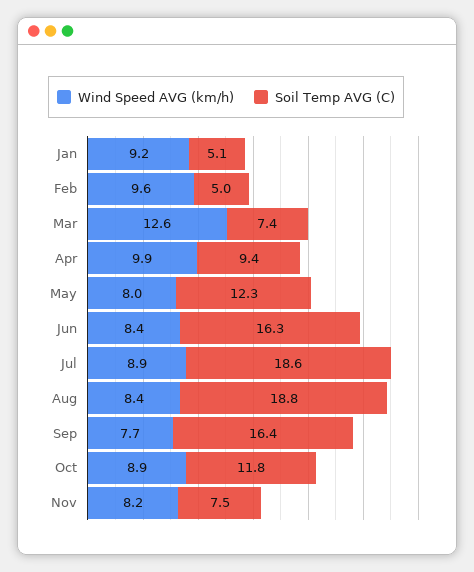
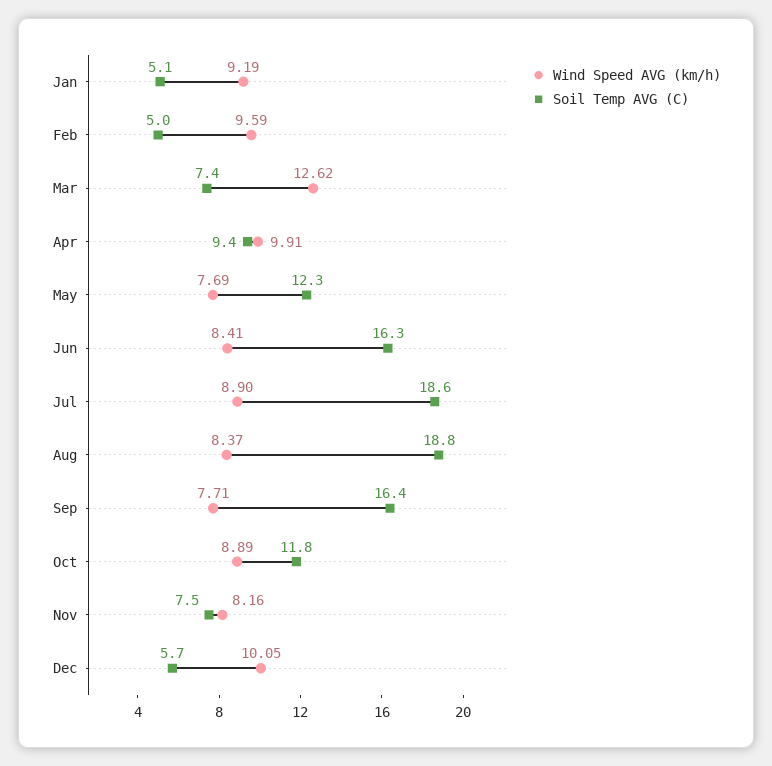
Wind Speed AVG (km/h), May: 8 -> 7.69
Wind Speed AVG (km/h), Dec: none -> 10.05
Soil Temp AVG (C), Dec: none -> 5.7

